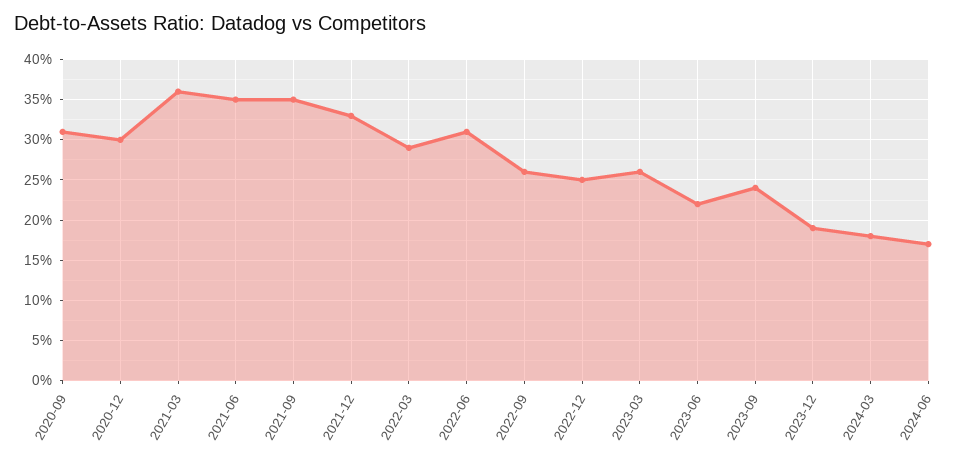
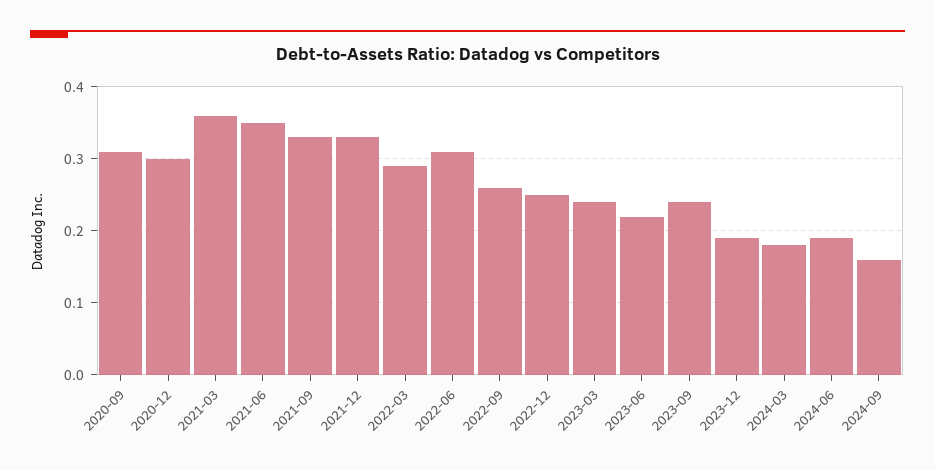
2021-09: 0.35 -> 0.33
2023-03: 0.26 -> 0.24
2024-06: 0.17 -> 0.19
2024-09: none -> 0.16

